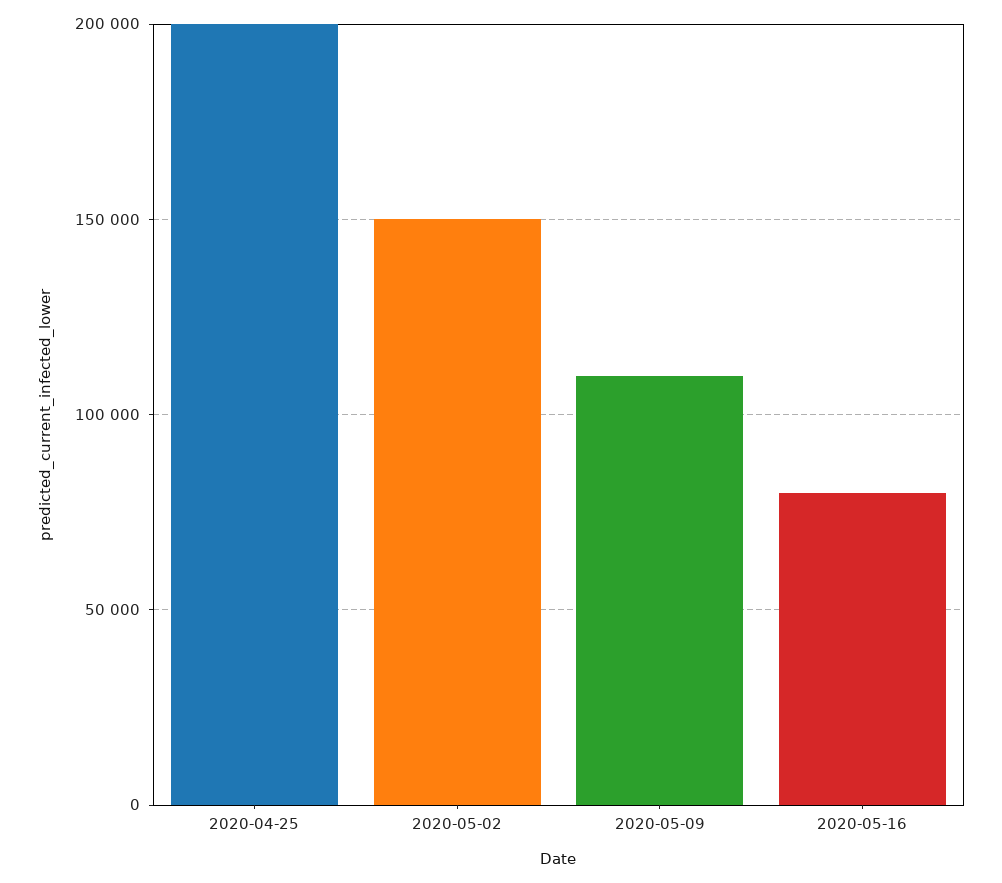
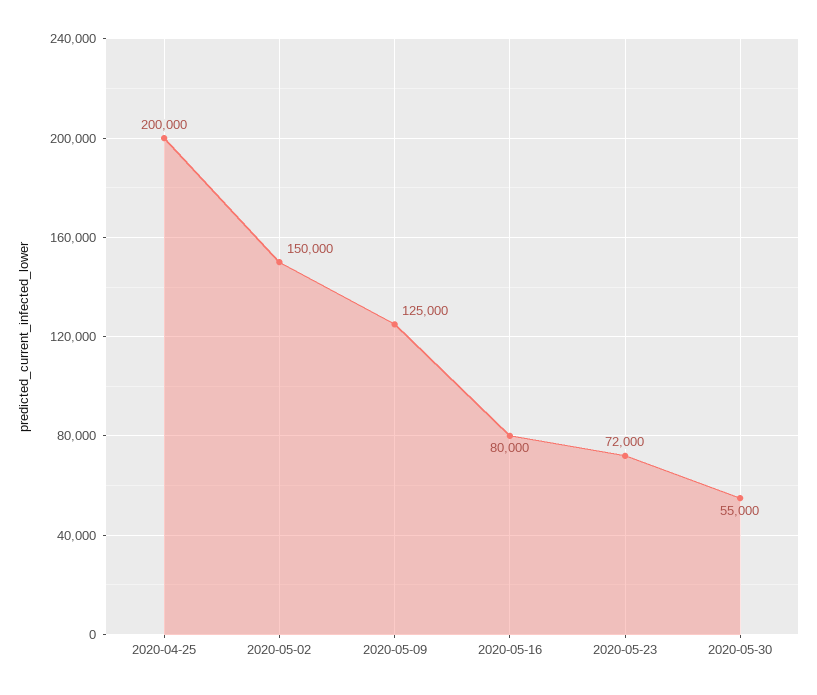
2020-05-09: 110000 -> 125000
2020-05-23: none -> 72000
2020-05-30: none -> 55000

